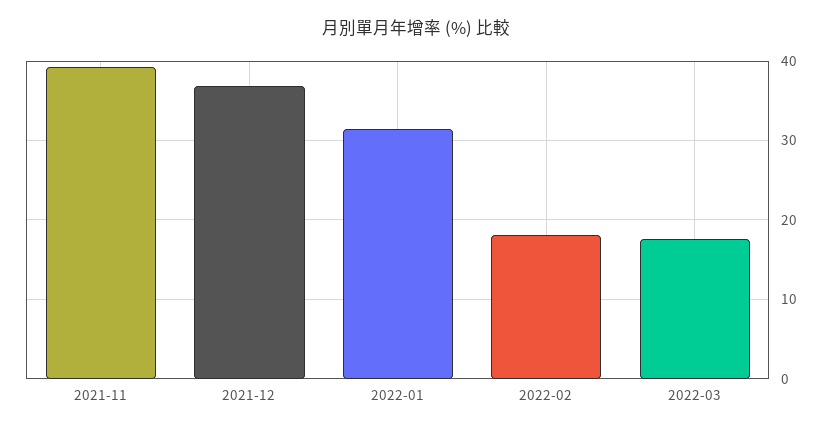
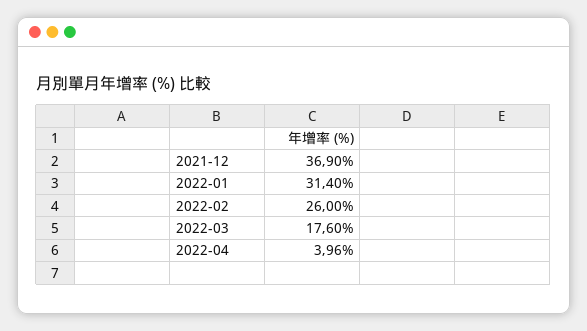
2021-11: 39 -> none
2022-02: 18 -> 26
2022-04: none -> 3.96

